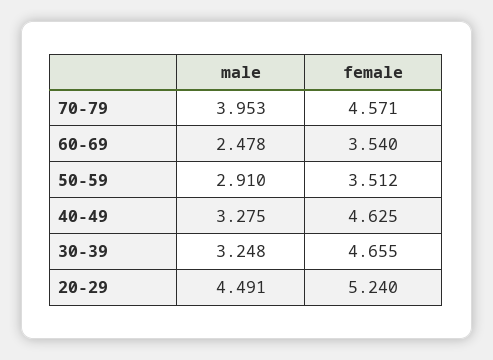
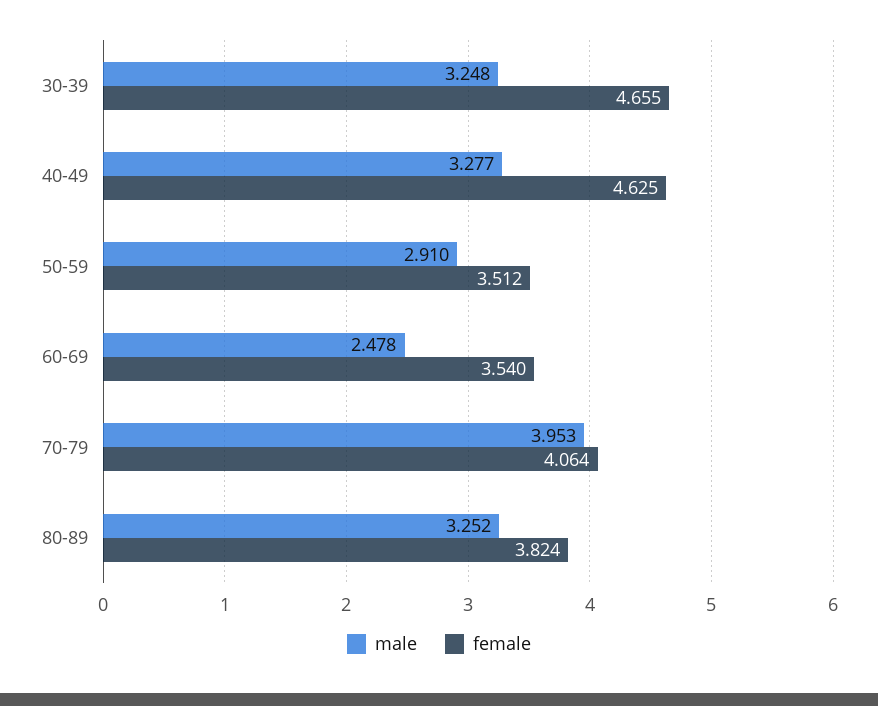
female, 70-79: 4.571 -> 4.064
male, 40-49: 3.275 -> 3.277
male, 20-29: 4.491 -> none
female, 20-29: 5.24 -> none
male, 80-89: none -> 3.252
female, 80-89: none -> 3.824

